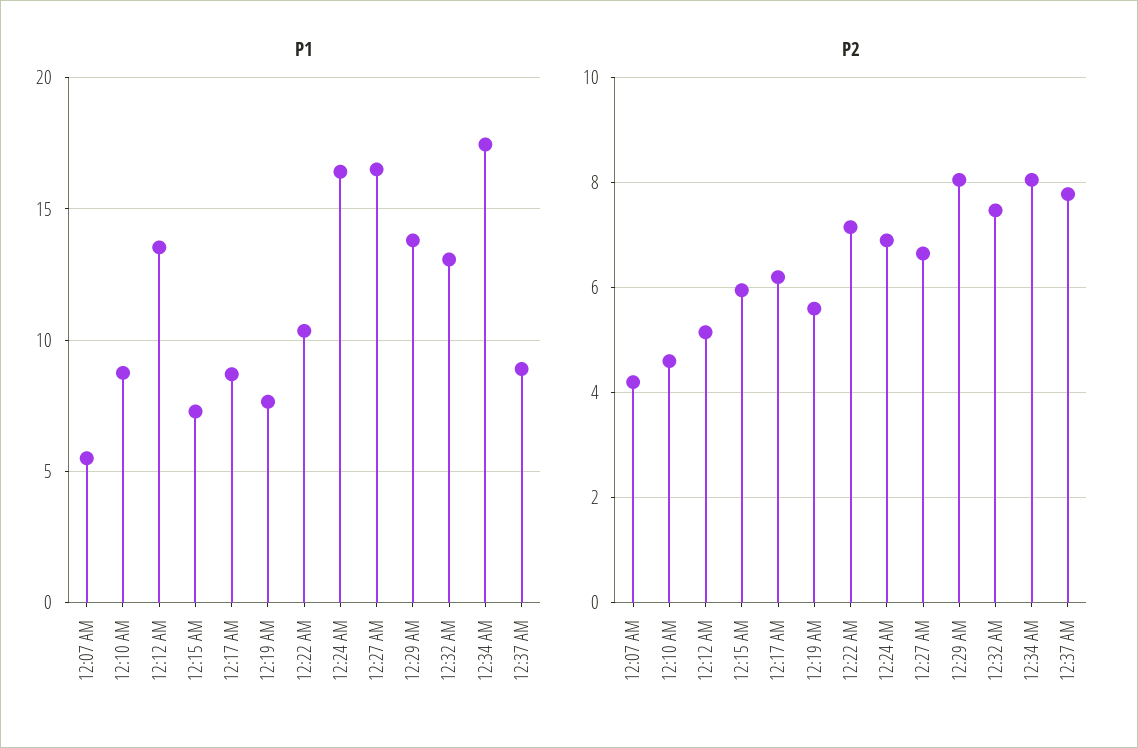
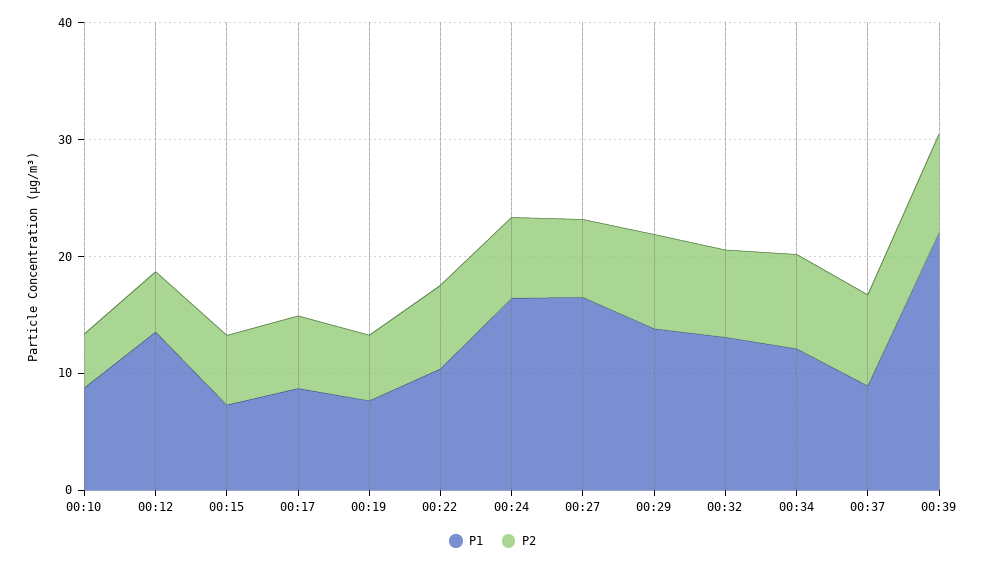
P1, 12:07 AM: 5.5 -> none
P1, 12:34 AM: 17.5 -> 12
P2, 12:07 AM: 4.2 -> none
P1, 00:39: none -> 22
P2, 00:39: none -> 8

